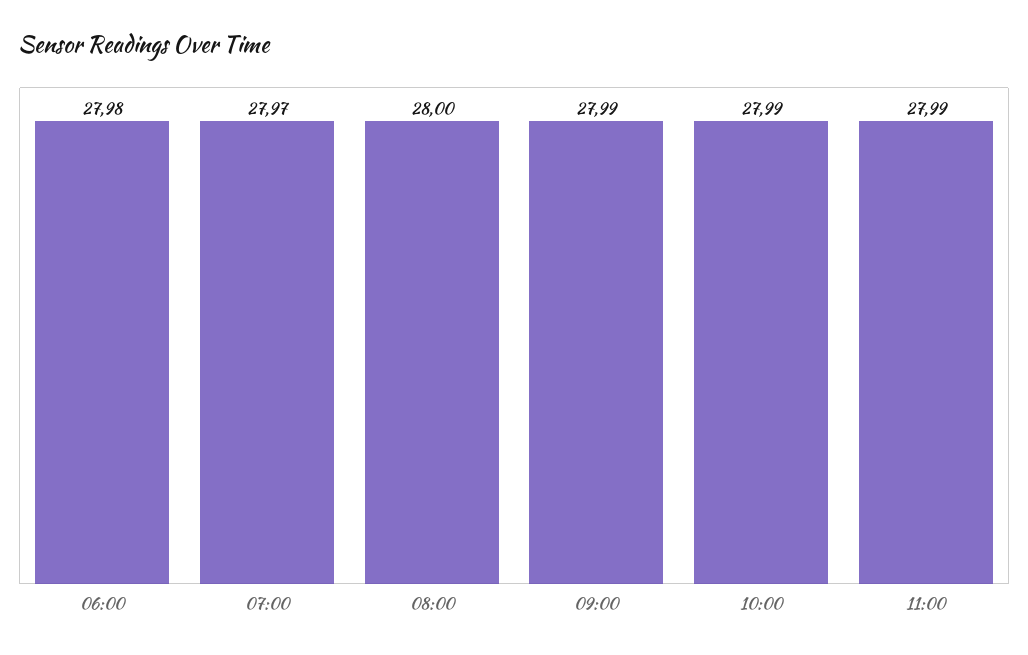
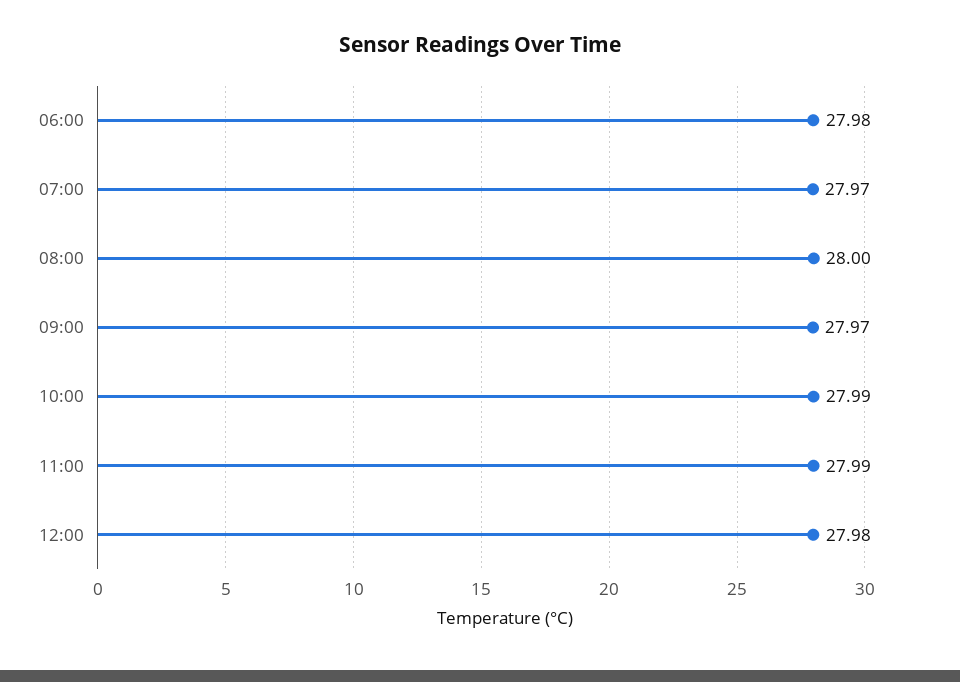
09:00: 27.99 -> 27.97
12:00: none -> 27.98

